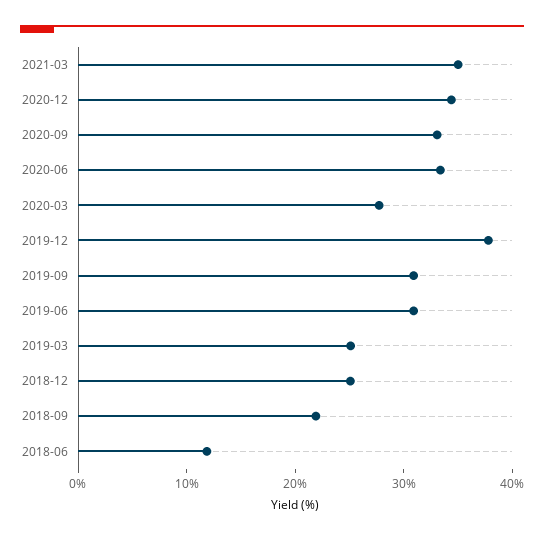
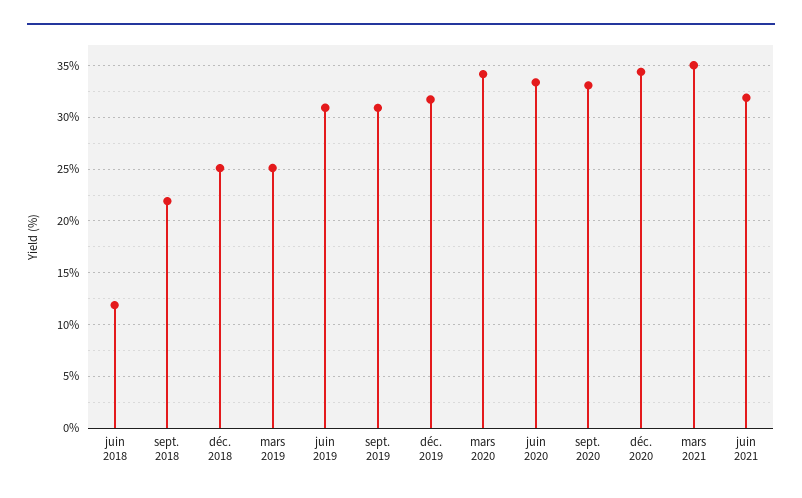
2020-03: 28 -> 34
2019-12: 38 -> 32
juin 2021: none -> 32

